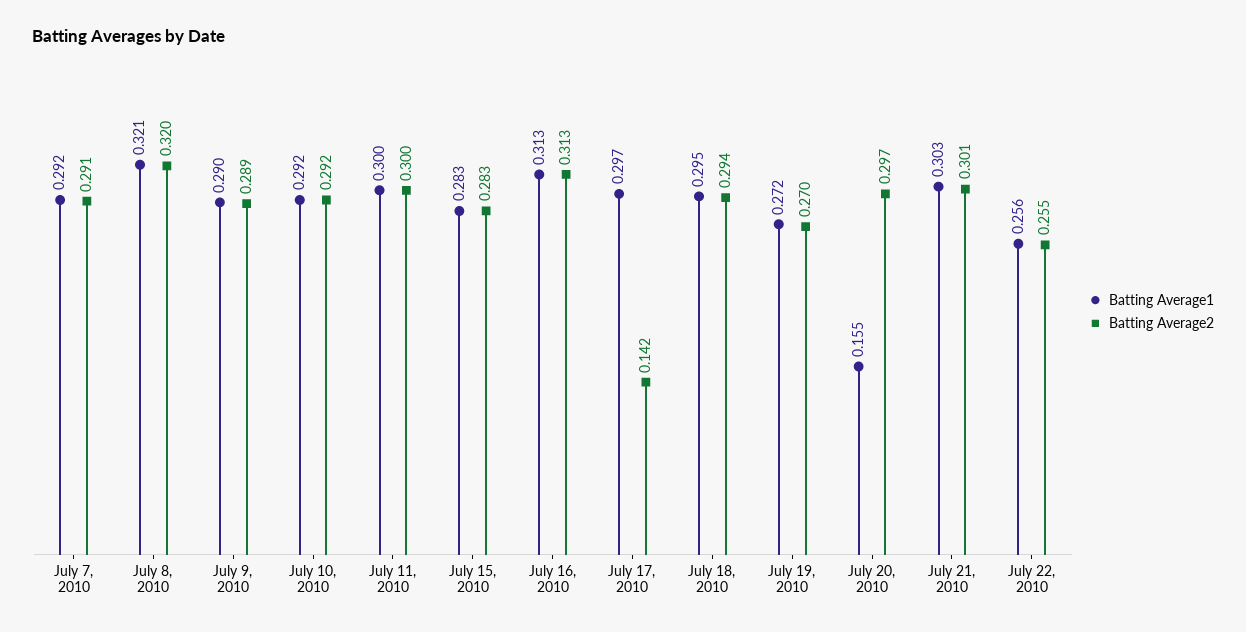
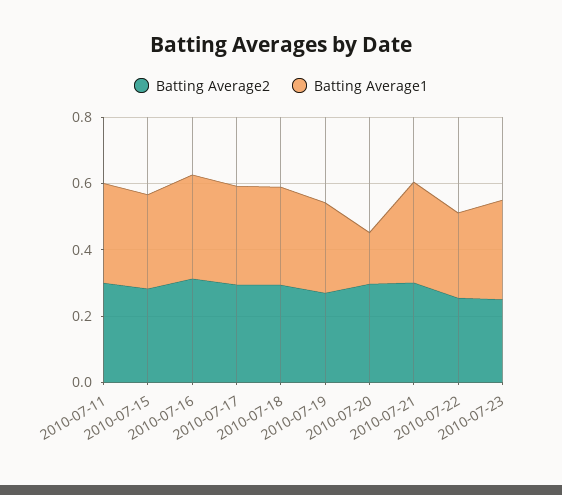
Batting Average1, July 7, 2010: 0.292 -> none
Batting Average2, July 7, 2010: 0.291 -> none
Batting Average1, July 8, 2010: 0.321 -> none
Batting Average2, July 8, 2010: 0.32 -> none
Batting Average1, July 9, 2010: 0.29 -> none
Batting Average2, July 9, 2010: 0.289 -> none
Batting Average1, July 10, 2010: 0.292 -> none
Batting Average2, July 10, 2010: 0.292 -> none
Batting Average2, July 17, 2010: 0.142 -> 0.3
Batting Average2, 2010-07-23: none -> 0.25
Batting Average1, 2010-07-23: none -> 0.3

